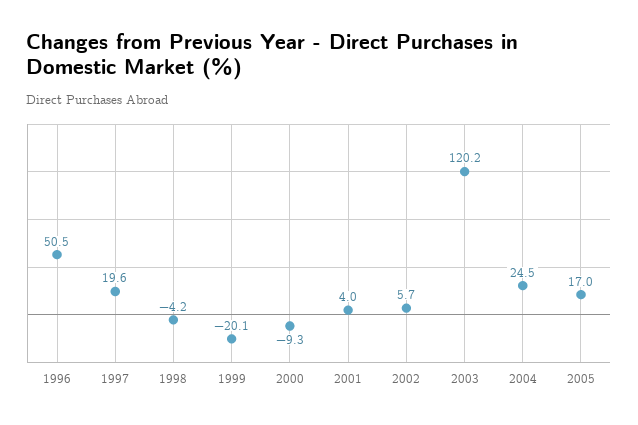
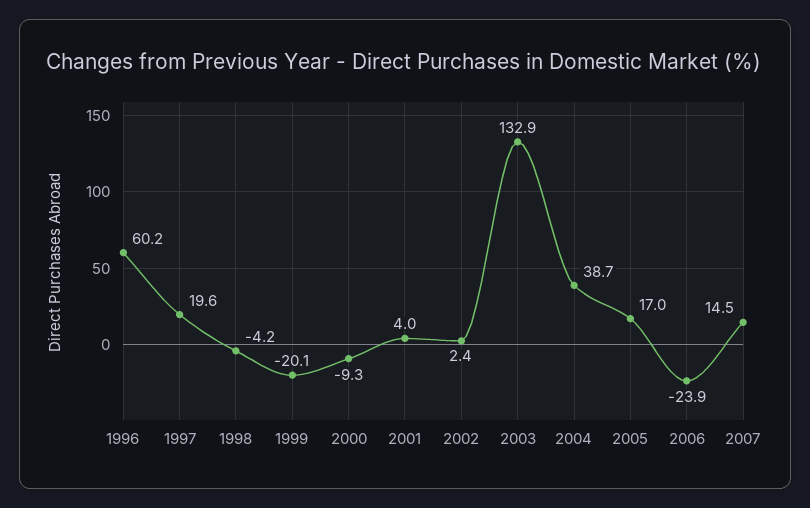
1996: 50.5 -> 60.2
2002: 5.7 -> 2.4
2003: 120.2 -> 132.9
2004: 24.5 -> 38.7
2006: none -> -23.9
2007: none -> 14.5

